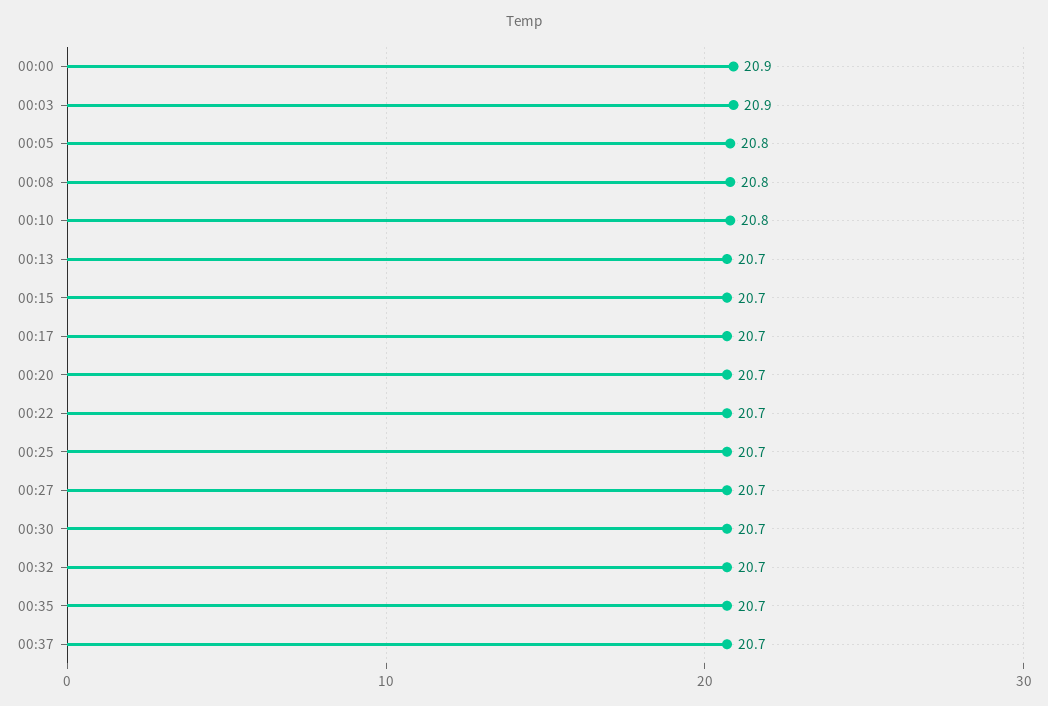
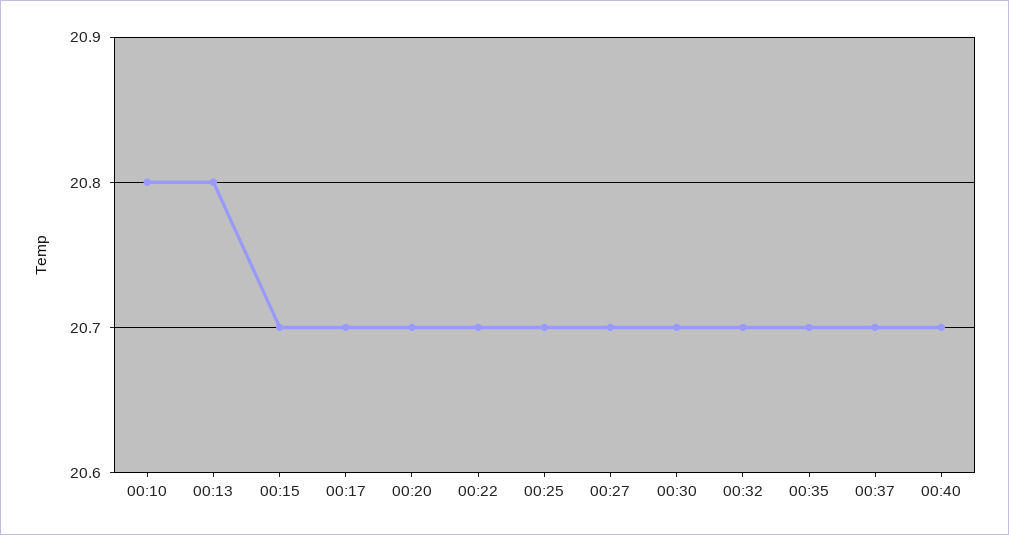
00:00: 20.9 -> none
00:03: 20.9 -> none
00:05: 20.8 -> none
00:08: 20.8 -> none
00:13: 20.7 -> 20.8
00:40: none -> 20.7

